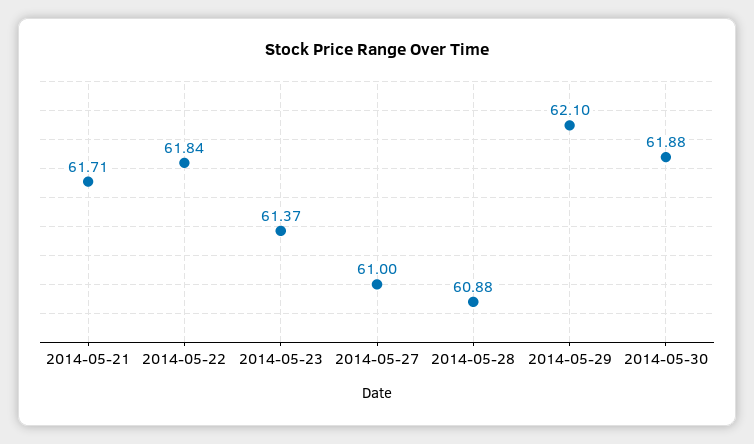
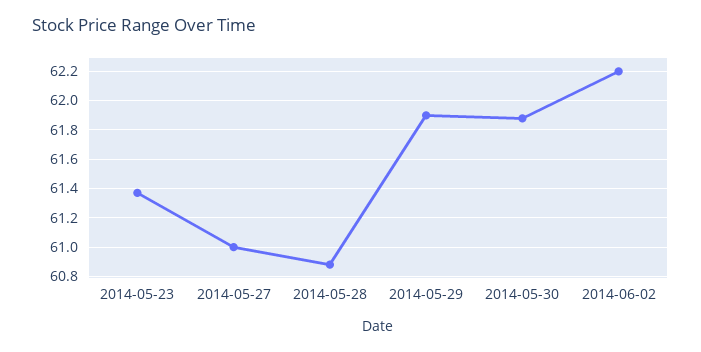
2014-05-21: 61.71 -> none
2014-05-22: 61.84 -> none
2014-05-29: 62.1 -> 61.9
2014-06-02: none -> 62.2

